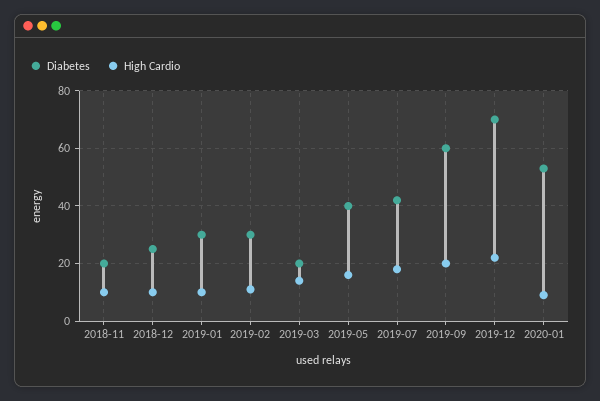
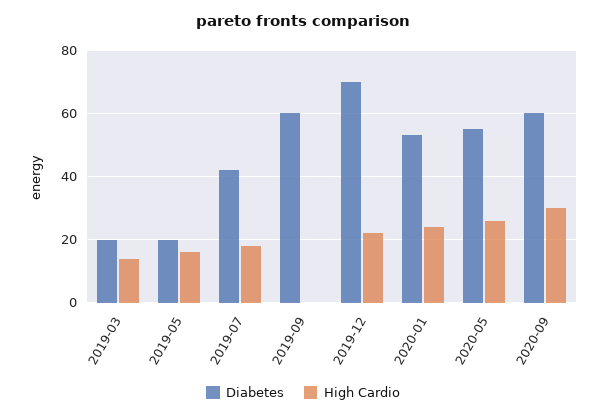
Diabetes, 2018-11: 20 -> none
High Cardio, 2018-11: 10 -> none
Diabetes, 2018-12: 25 -> none
High Cardio, 2018-12: 10 -> none
Diabetes, 2019-01: 30 -> none
High Cardio, 2019-01: 10 -> none
Diabetes, 2019-02: 30 -> none
High Cardio, 2019-02: 10 -> none
Diabetes, 2019-05: 40 -> 20
High Cardio, 2019-09: 20 -> 0
High Cardio, 2020-01: 10 -> 25
Diabetes, 2020-05: none -> 55
High Cardio, 2020-05: none -> 25
Diabetes, 2020-09: none -> 60
High Cardio, 2020-09: none -> 30

